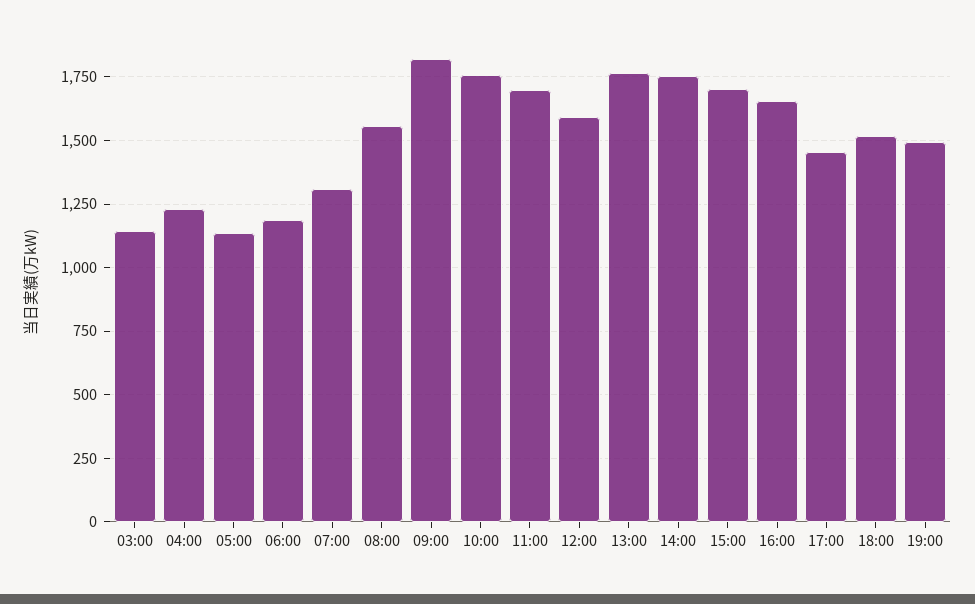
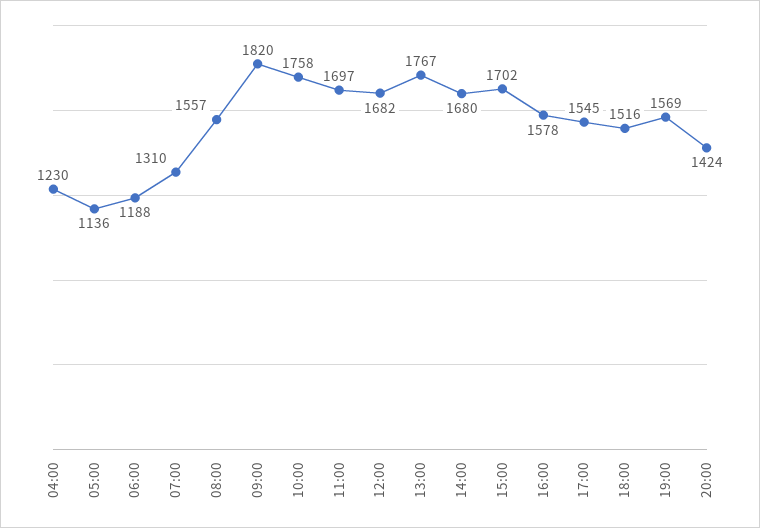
03:00: 1150 -> none
12:00: 1600 -> 1682
14:00: 1750 -> 1680
16:00: 1650 -> 1578
17:00: 1450 -> 1545
19:00: 1500 -> 1569
20:00: none -> 1424

